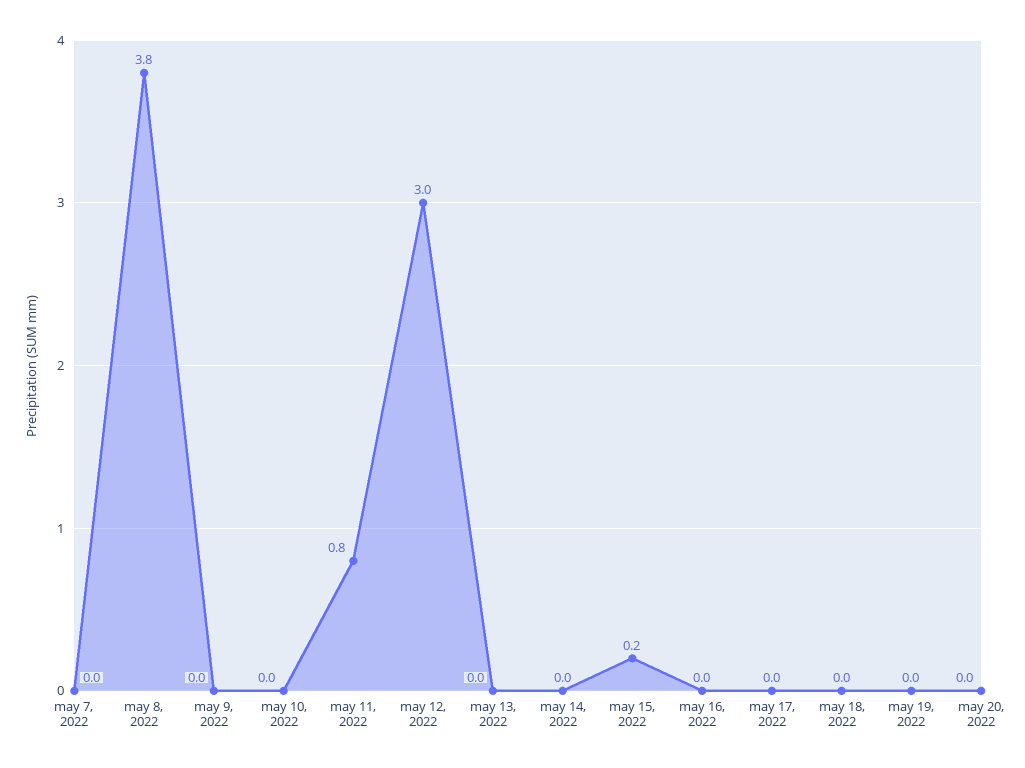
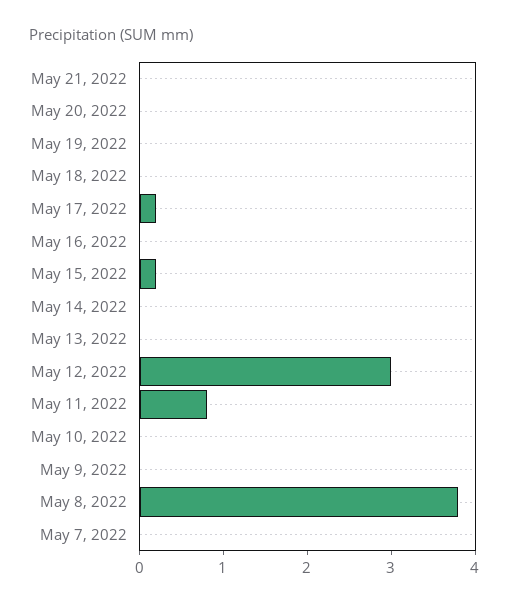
may 17, 2022: 0 -> 0.2
May 21, 2022: none -> 0

